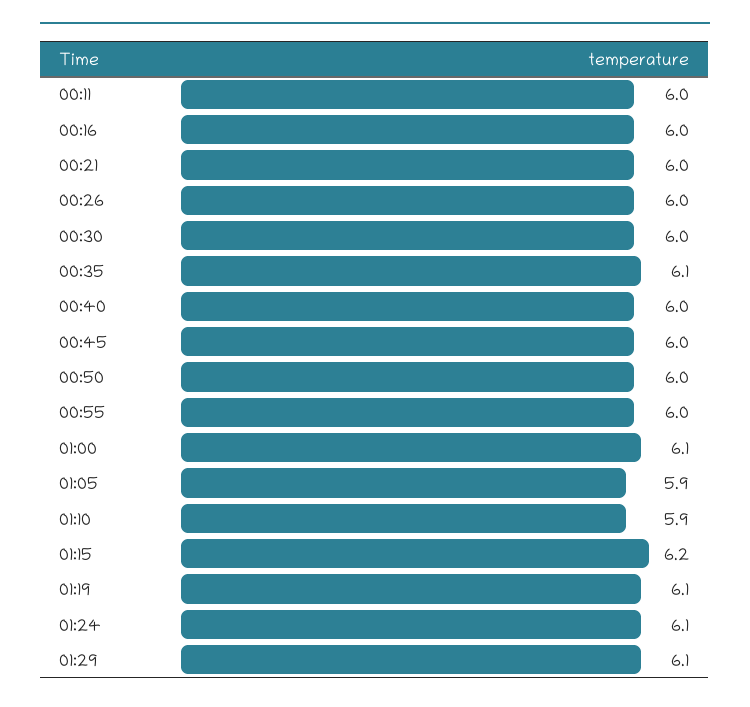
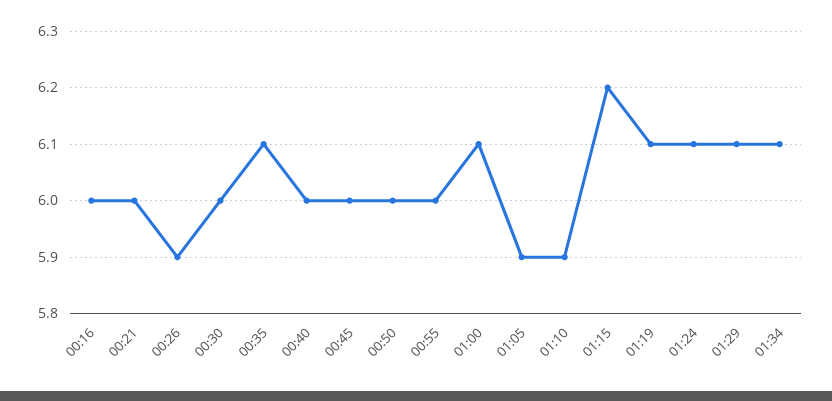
00:11: 6 -> none
00:26: 6 -> 5.9
01:34: none -> 6.1

